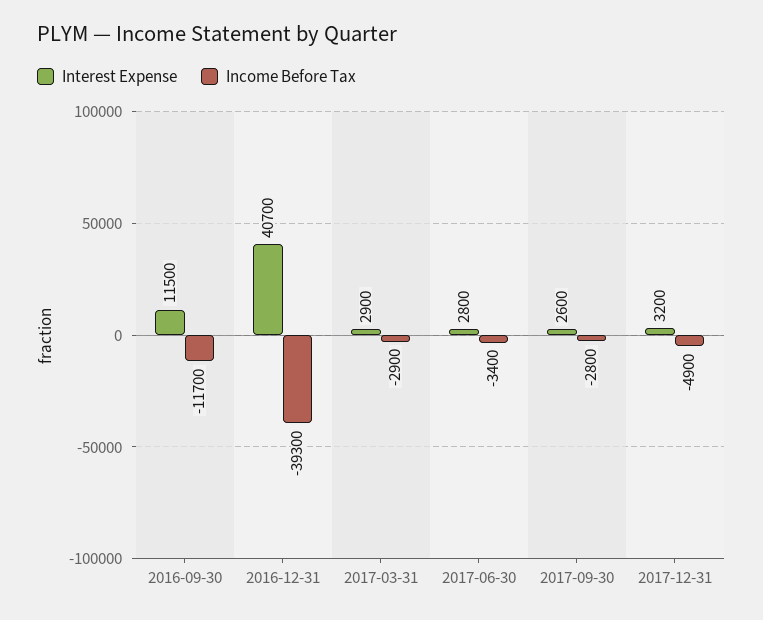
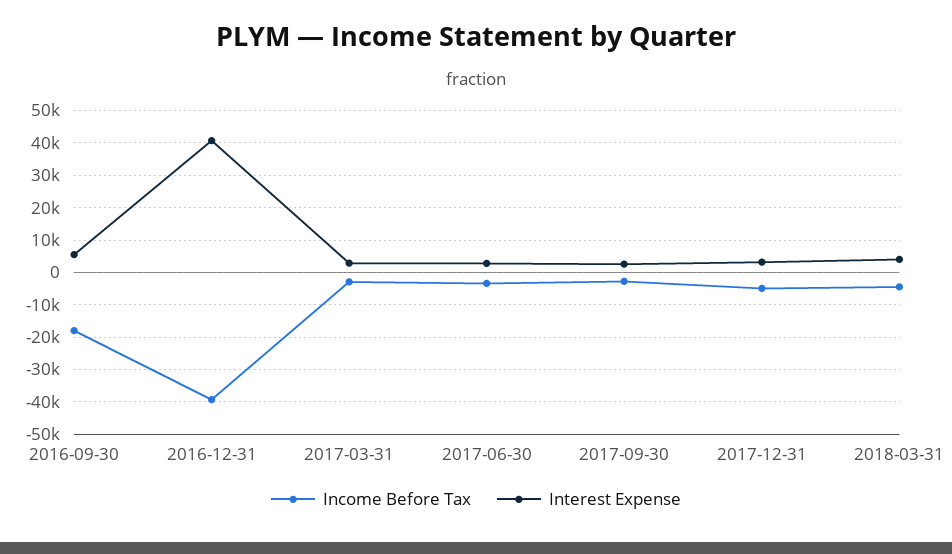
Interest Expense, 2016-09-30: 11500 -> 6000
Income Before Tax, 2016-09-30: -11700 -> -18000
Income Before Tax, 2018-03-31: none -> -4000
Interest Expense, 2018-03-31: none -> 4000

